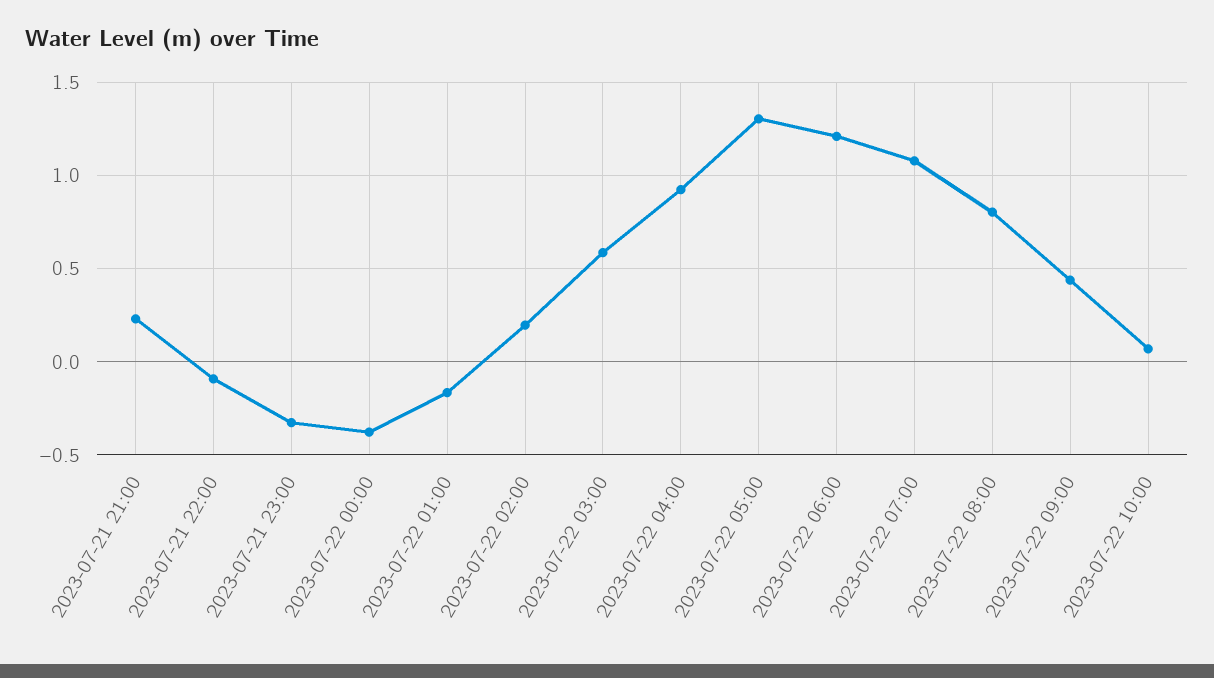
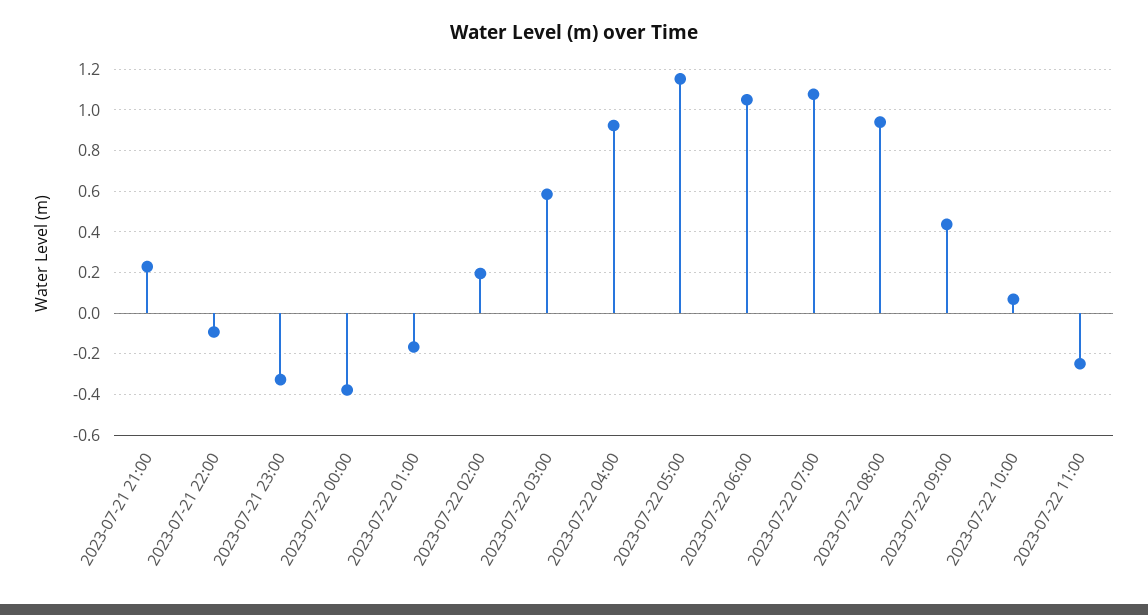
2023-07-22 05:00: 1.3 -> 1.15
2023-07-22 06:00: 1.2 -> 1.05
2023-07-22 08:00: 0.8 -> 0.95
2023-07-22 11:00: none -> -0.25

